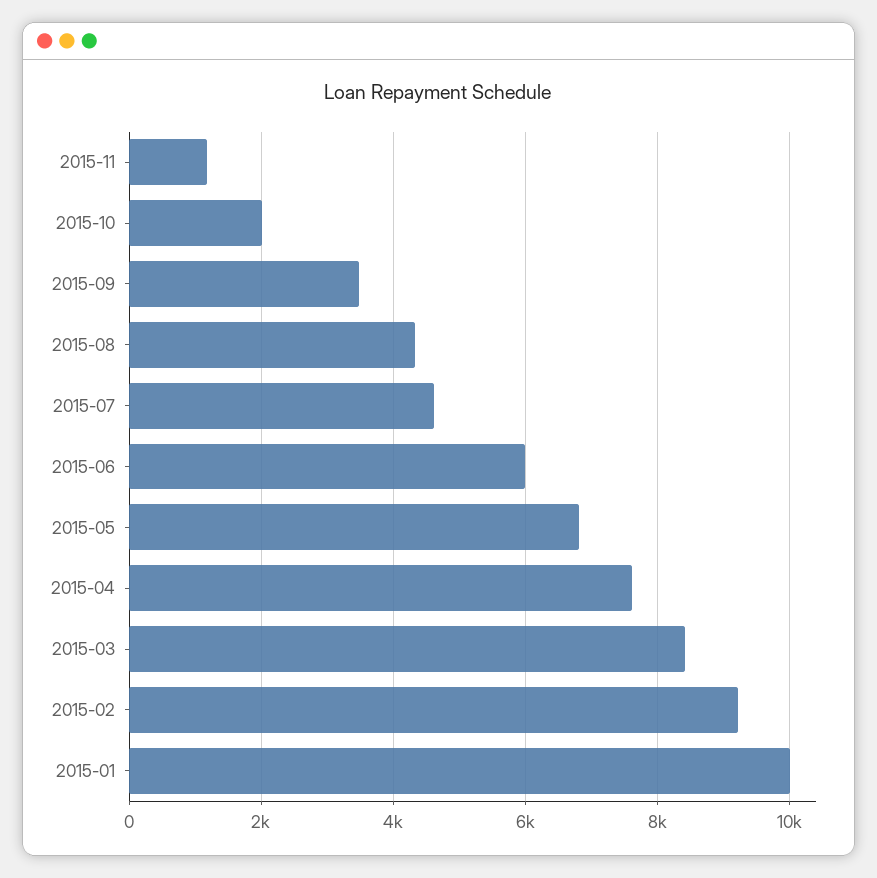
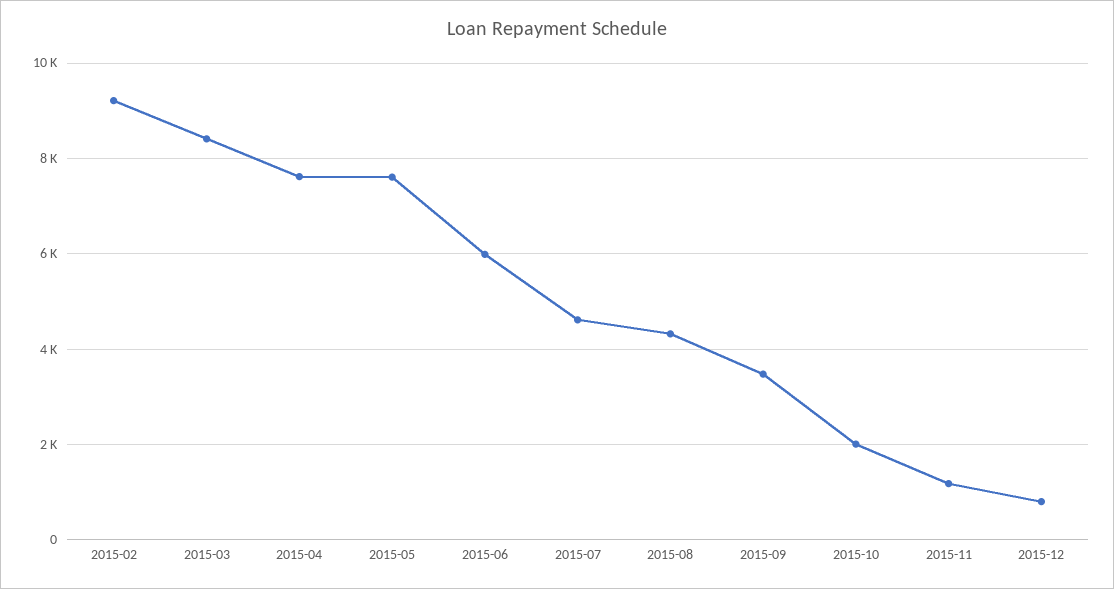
2015-05: 6800 -> 7600
2015-01: 10000 -> none
2015-12: none -> 800

